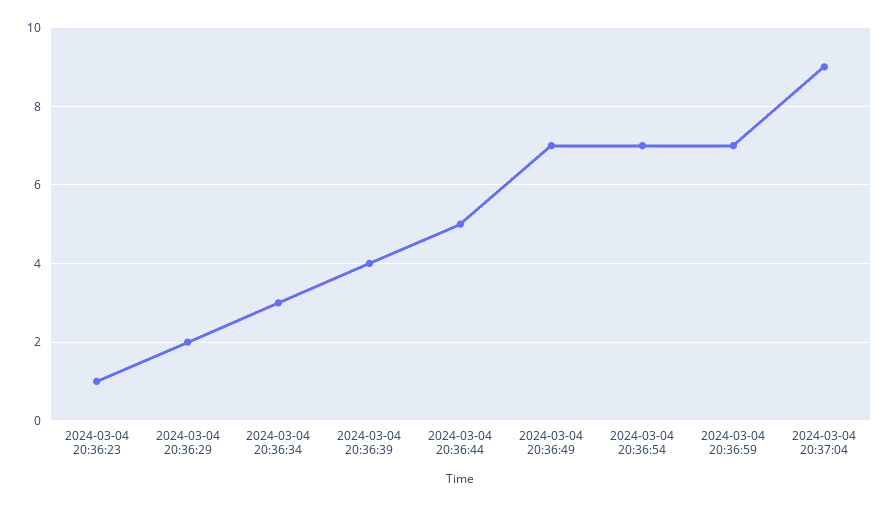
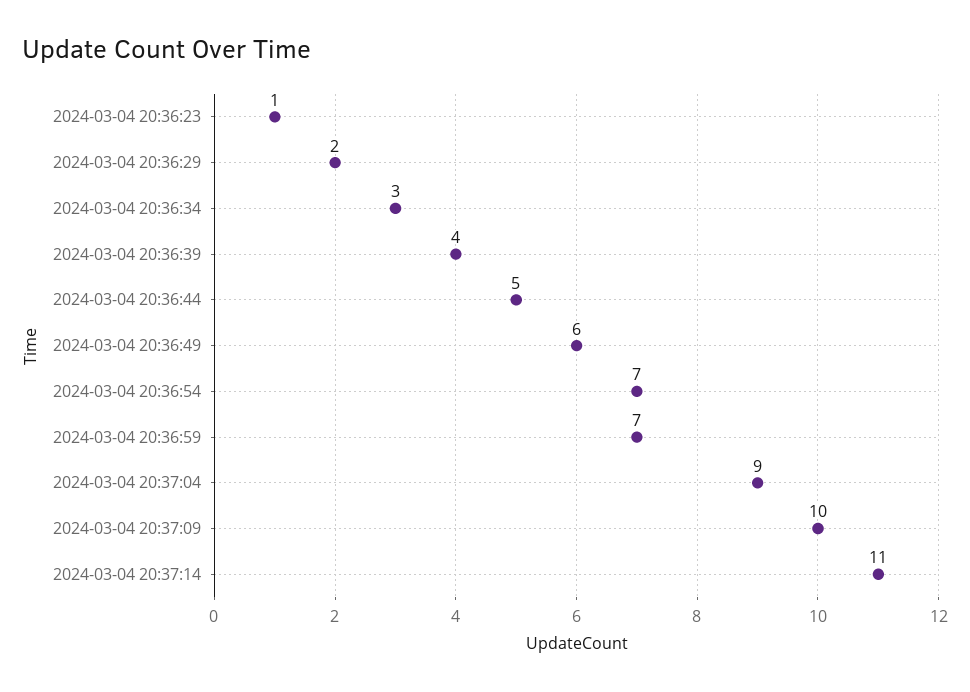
2024-03-04 20:36:49: 7 -> 6
2024-03-04 20:37:09: none -> 10
2024-03-04 20:37:14: none -> 11

